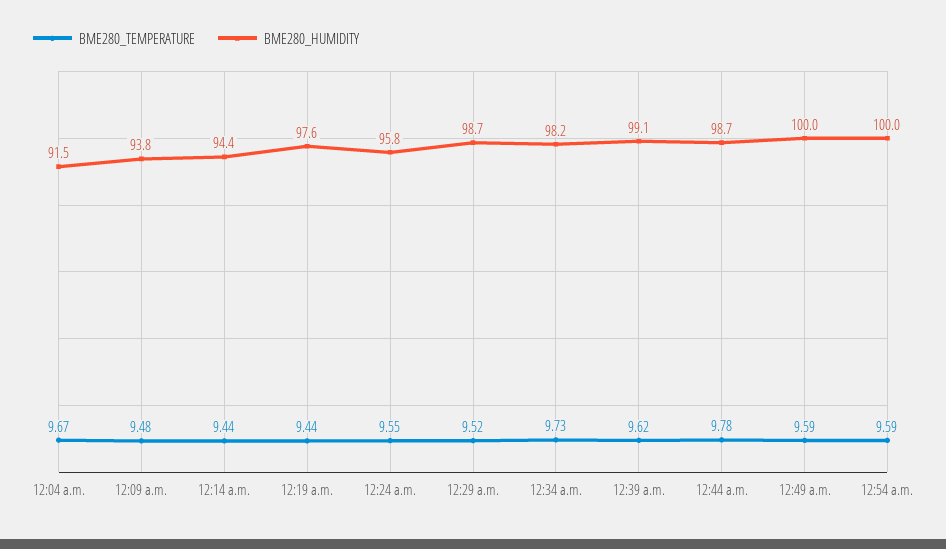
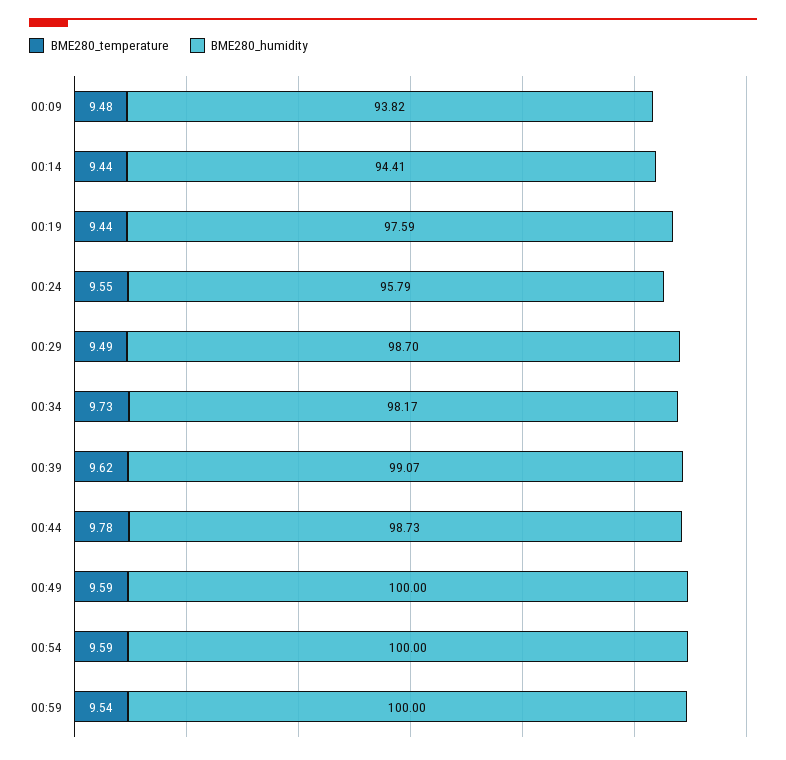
BME280_TEMPERATURE, 12:04 a.m.: 9.67 -> none
BME280_HUMIDITY, 12:04 a.m.: 91.5 -> none
BME280_TEMPERATURE, 12:29 a.m.: 9.52 -> 9.49
BME280_TEMPERATURE, 00:59: none -> 9.54
BME280_HUMIDITY, 00:59: none -> 100

